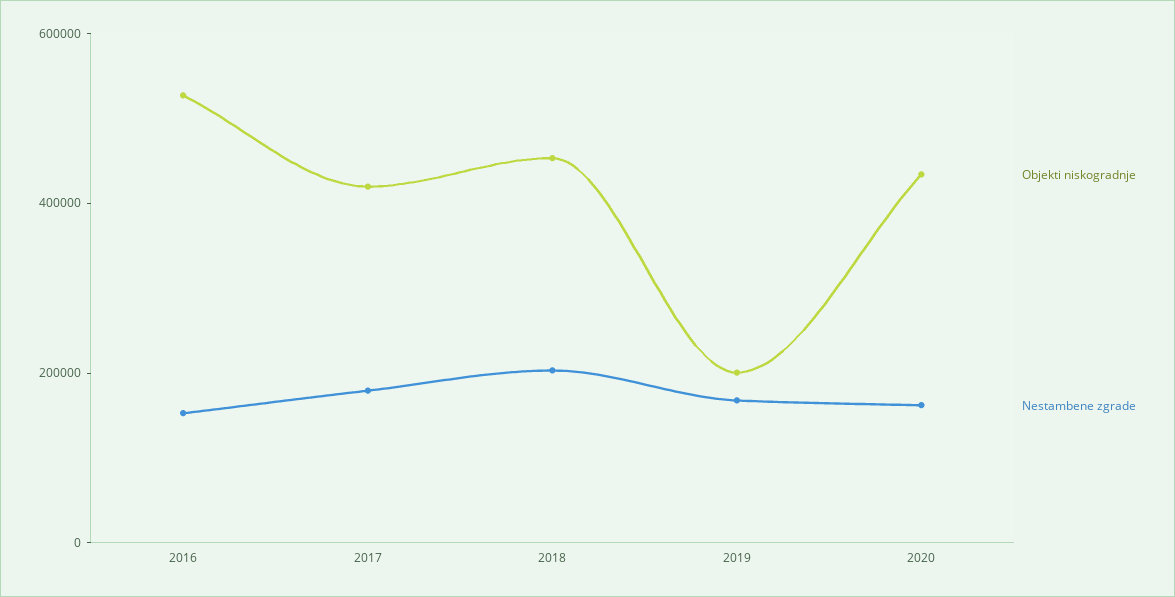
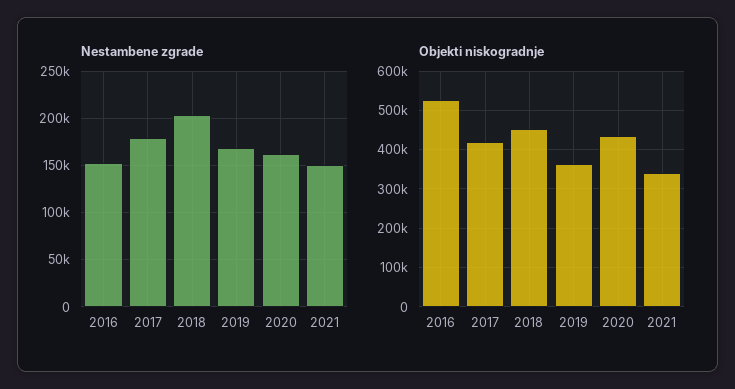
Objekti niskogradnje, 2019: 200000 -> 360000
Nestambene zgrade, 2021: none -> 150000
Objekti niskogradnje, 2021: none -> 340000

